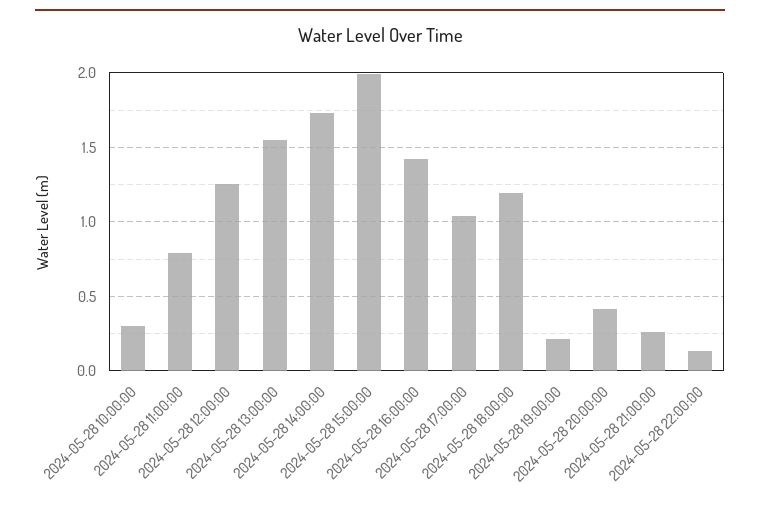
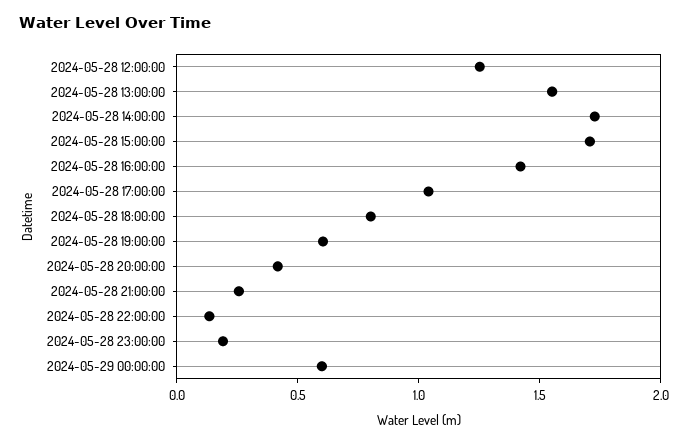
2024-05-28 10:00:00: 0.3 -> none
2024-05-28 11:00:00: 0.8 -> none
2024-05-28 15:00:00: 2 -> 1.7
2024-05-28 18:00:00: 1.2 -> 0.8
2024-05-28 19:00:00: 0.2 -> 0.6
2024-05-28 23:00:00: none -> 0.2
2024-05-29 00:00:00: none -> 0.6

